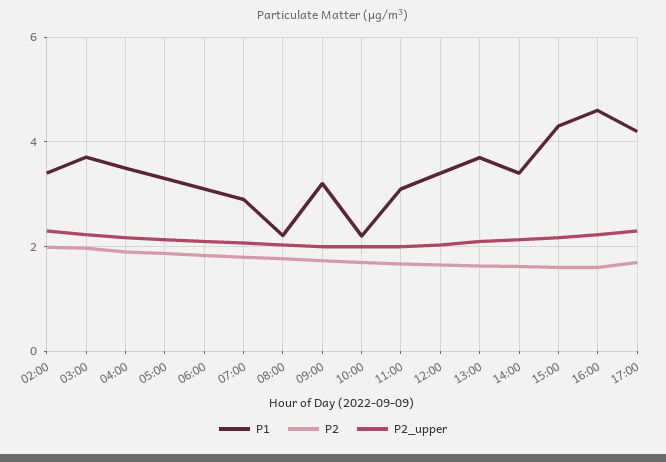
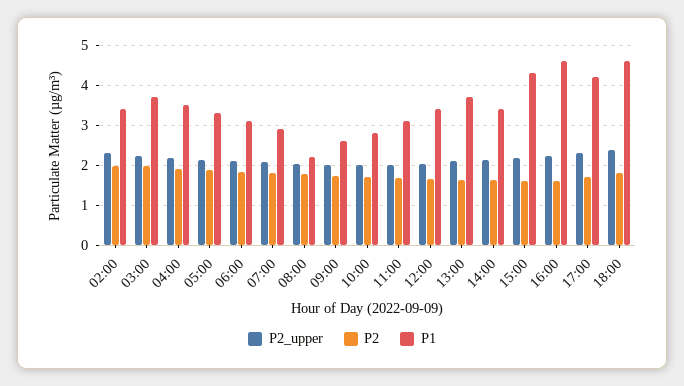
P1, 09:00: 3.2 -> 2.6
P1, 10:00: 2.2 -> 2.8
P2_upper, 18:00: none -> 2.4
P2, 18:00: none -> 1.8
P1, 18:00: none -> 4.6

